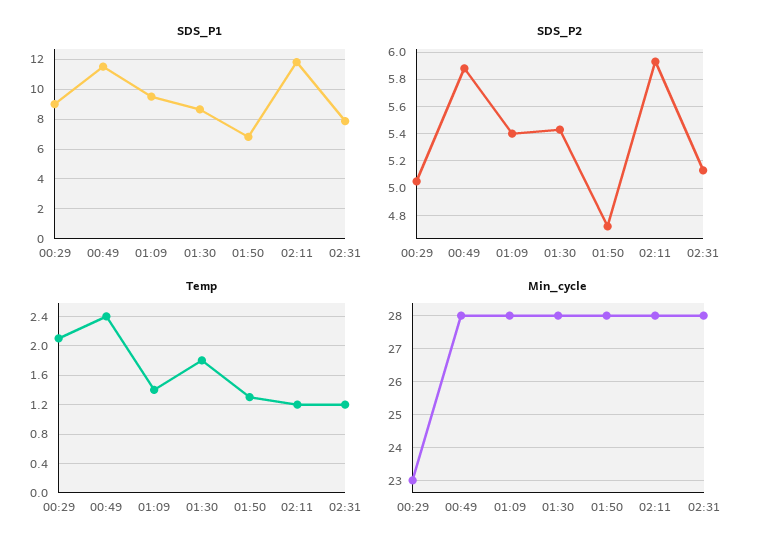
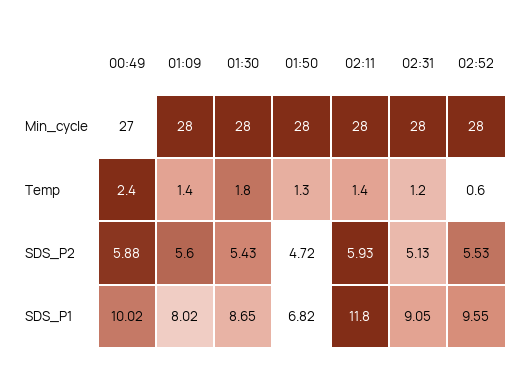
SDS_P1, 00:29: 9 -> none
SDS_P1, 00:49: 11.5 -> 10.02
SDS_P1, 01:09: 9.5 -> 8.02
SDS_P1, 02:31: 8 -> 9.05
SDS_P2, 00:29: 5.05 -> none
SDS_P2, 01:09: 5.4 -> 5.6
Temp, 00:29: 2.1 -> none
Temp, 02:11: 1.2 -> 1.4
Min_cycle, 00:29: 23 -> none
Min_cycle, 00:49: 28 -> 27
Min_cycle, 02:52: none -> 28
Temp, 02:52: none -> 0.6
SDS_P2, 02:52: none -> 5.53
SDS_P1, 02:52: none -> 9.55

